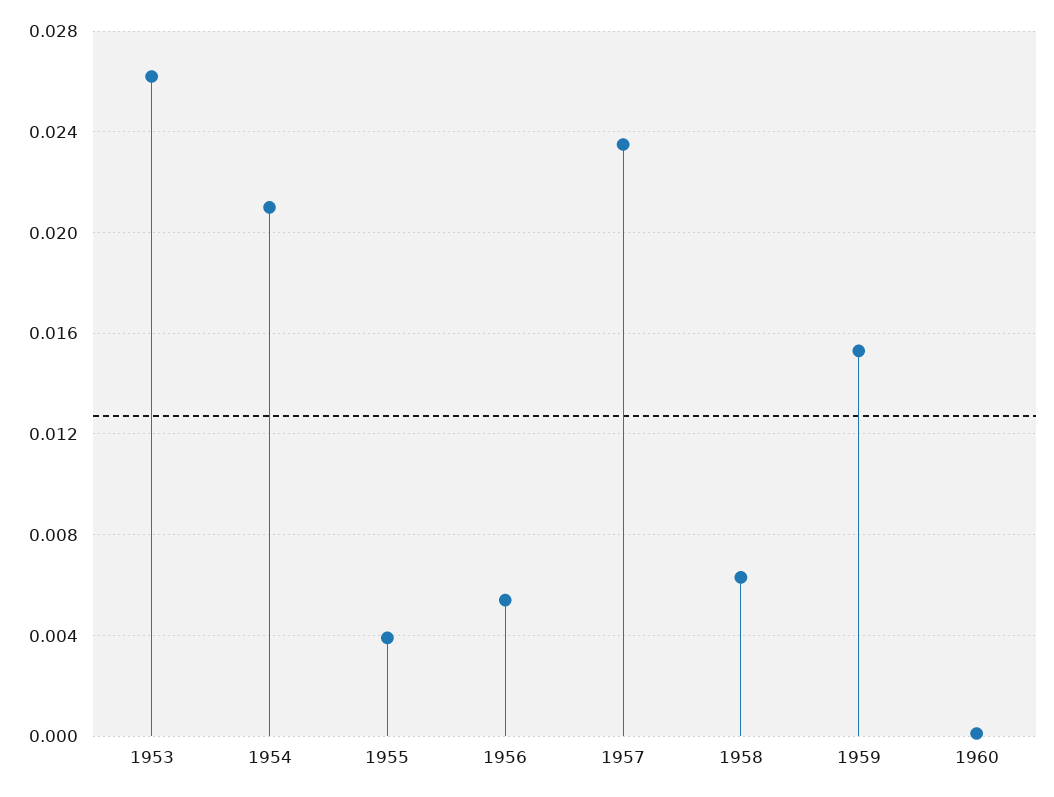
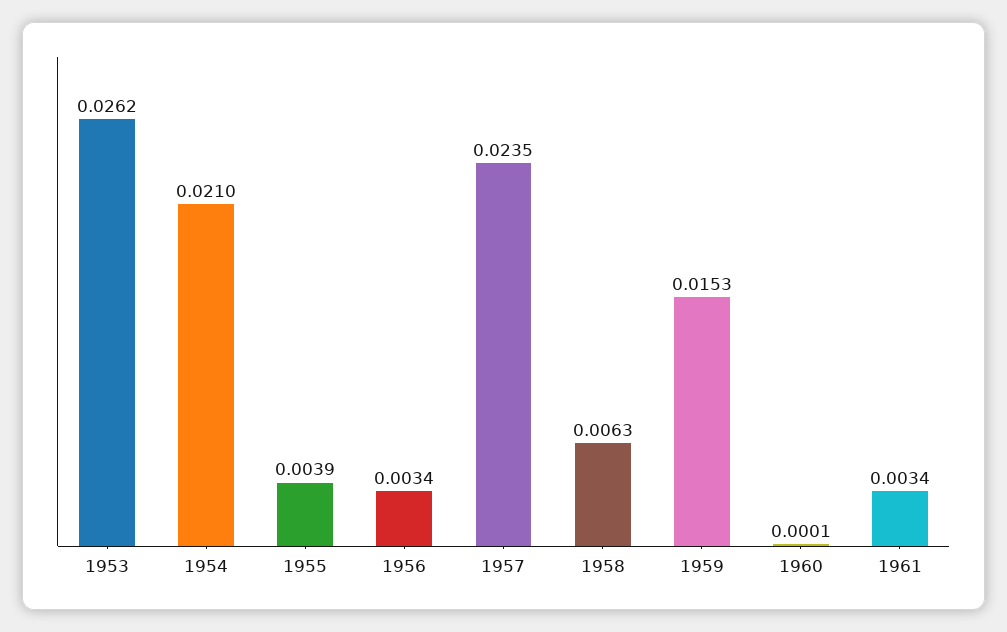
1956: 0.0055 -> 0.0034
1961: none -> 0.0034

